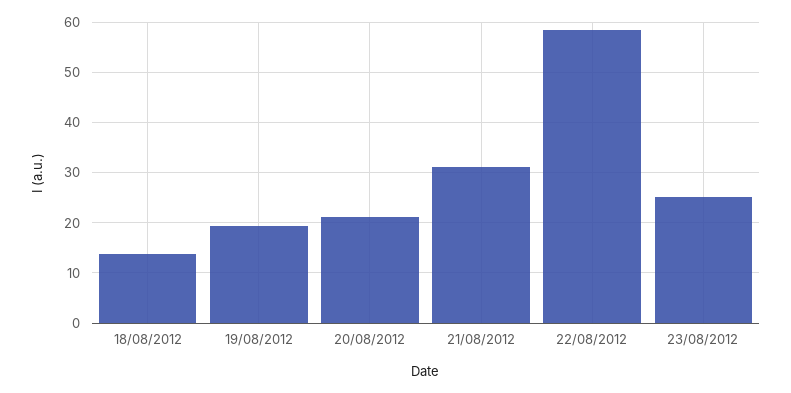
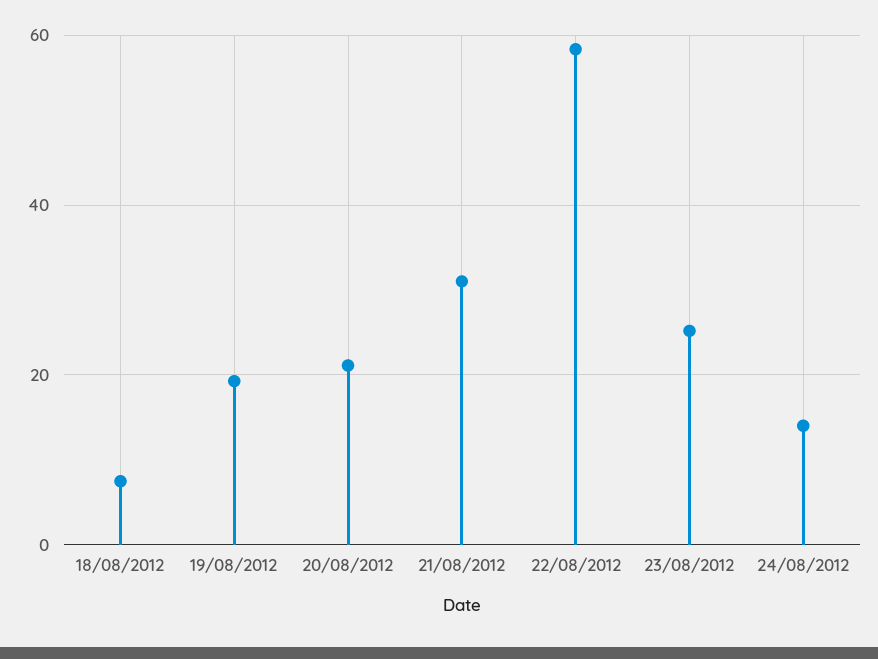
18/08/2012: 14 -> 8
24/08/2012: none -> 14

